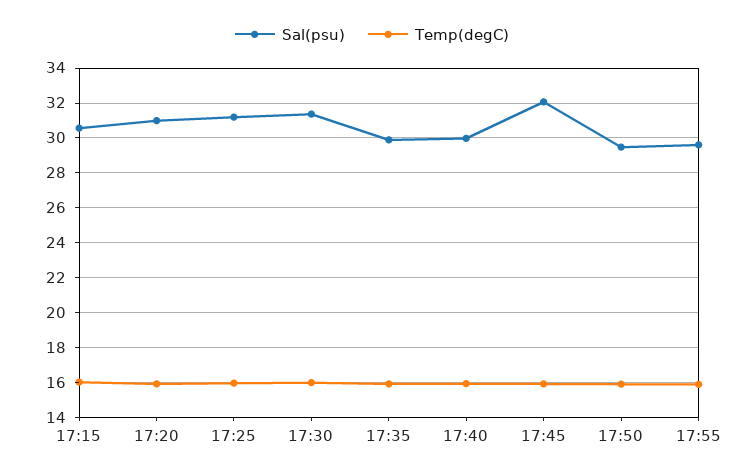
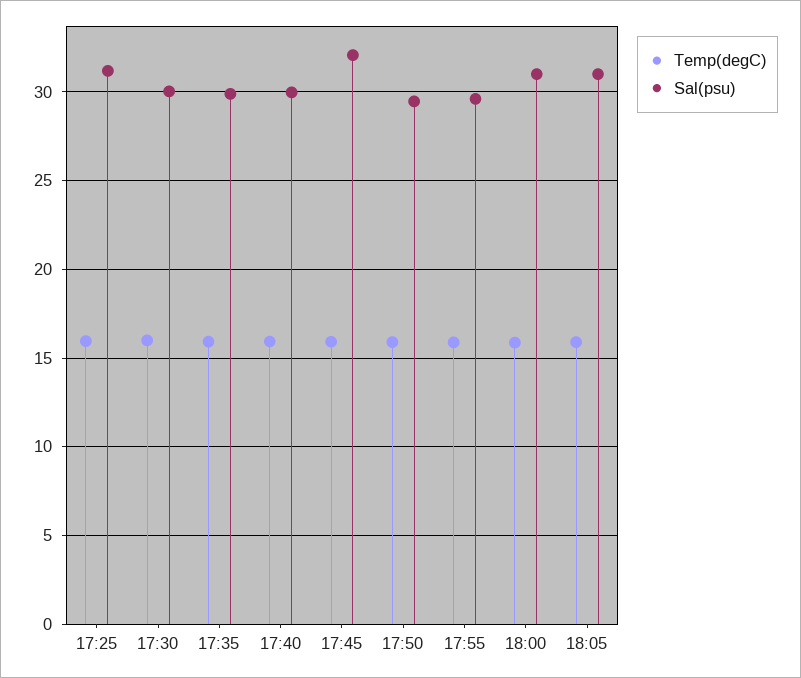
Sal(psu), 17:15: 30.5 -> none
Temp(degC), 17:15: 16 -> none
Sal(psu), 17:20: 31 -> none
Temp(degC), 17:20: 16 -> none
Sal(psu), 17:30: 31.5 -> 30
Temp(degC), 18:00: none -> 16
Sal(psu), 18:00: none -> 31
Temp(degC), 18:05: none -> 16
Sal(psu), 18:05: none -> 31

